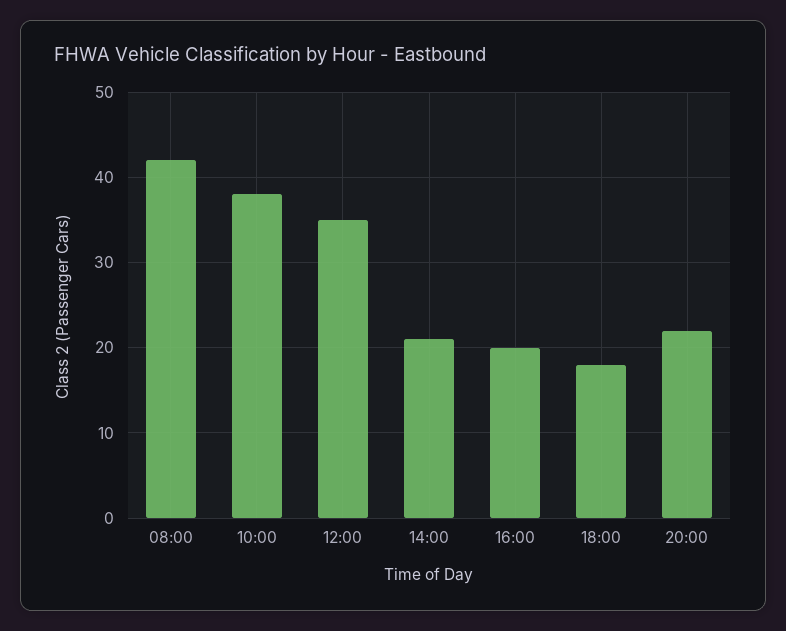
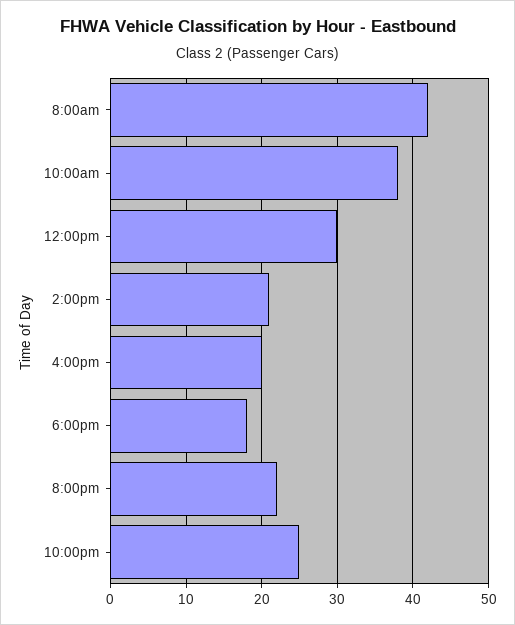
12:00: 35 -> 30
10:00pm: none -> 25

